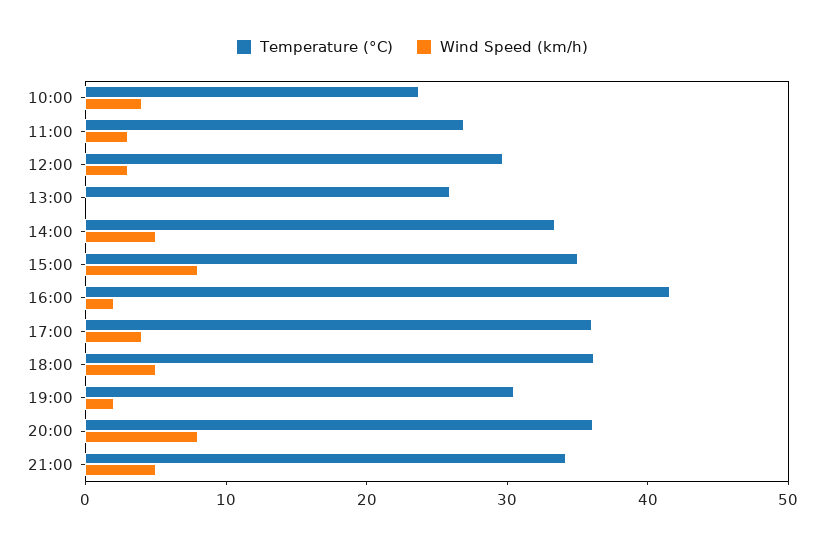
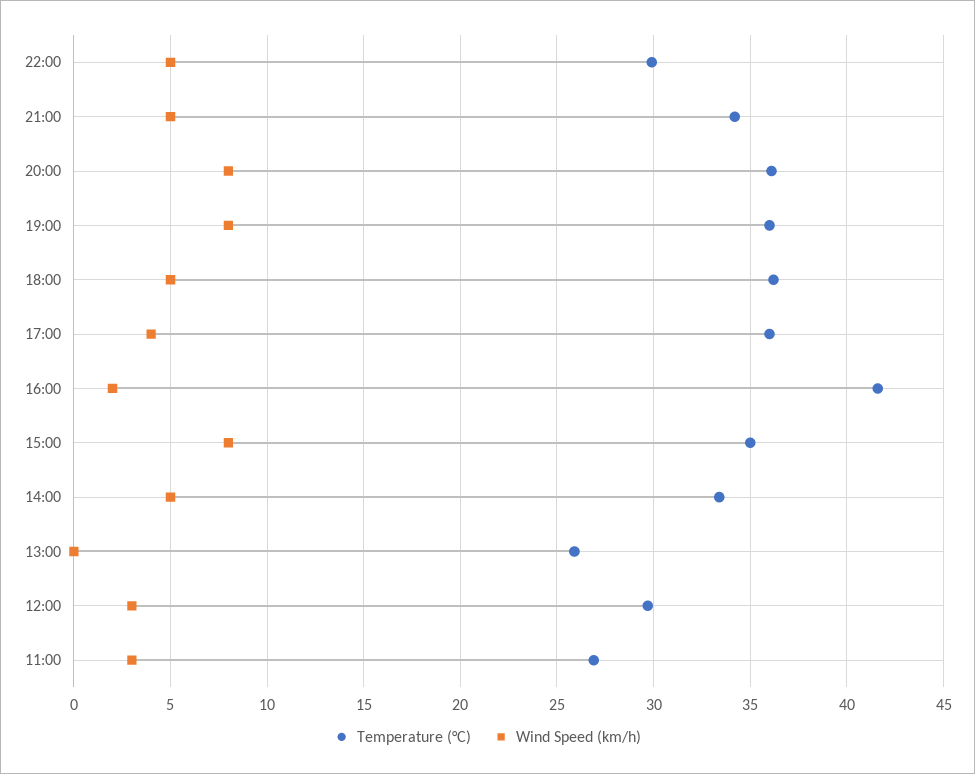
Temperature (°C), 10:00: 24 -> none
Wind Speed (km/h), 10:00: 4 -> none
Temperature (°C), 19:00: 30 -> 36
Wind Speed (km/h), 19:00: 2 -> 8
Temperature (°C), 22:00: none -> 30
Wind Speed (km/h), 22:00: none -> 5

